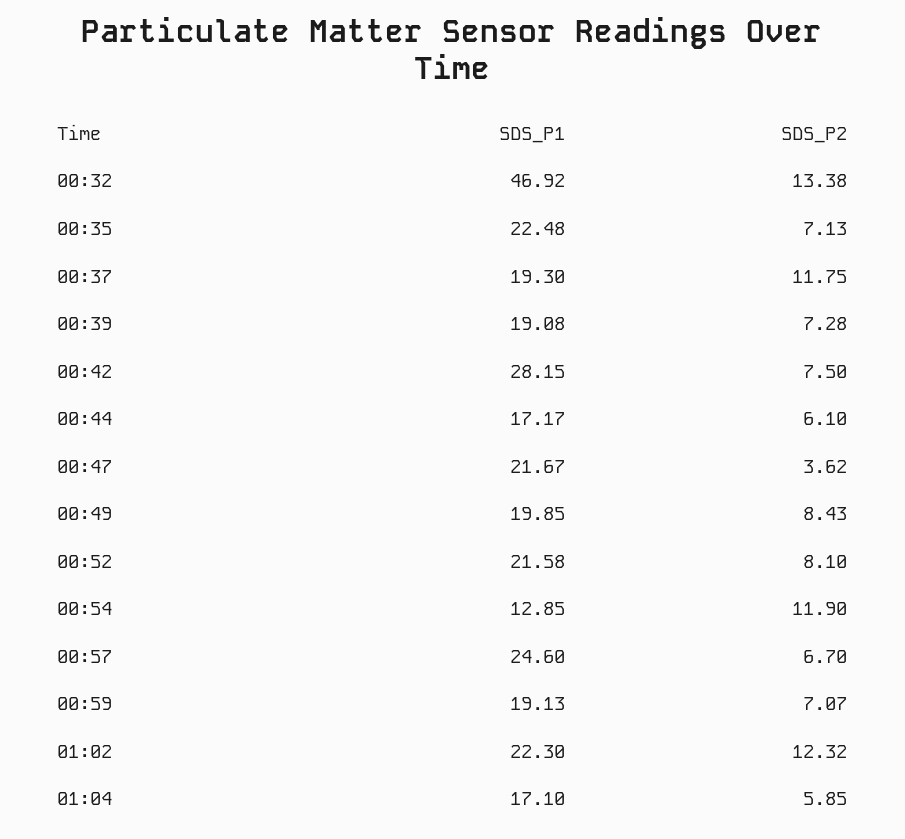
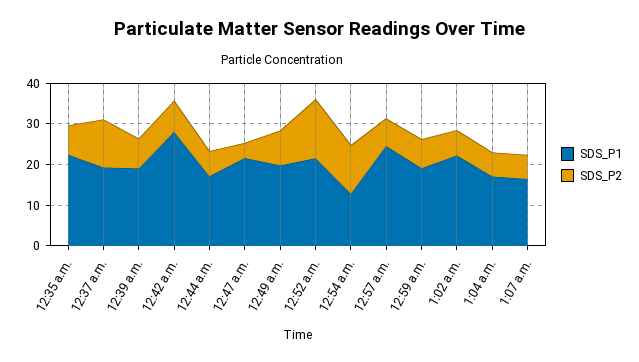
SDS_P1, 00:32: 46.92 -> none
SDS_P2, 00:32: 13.38 -> none
SDS_P2, 00:52: 8.1 -> 14
SDS_P2, 01:02: 12.32 -> 6
SDS_P1, 1:07 a.m.: none -> 16
SDS_P2, 1:07 a.m.: none -> 6

